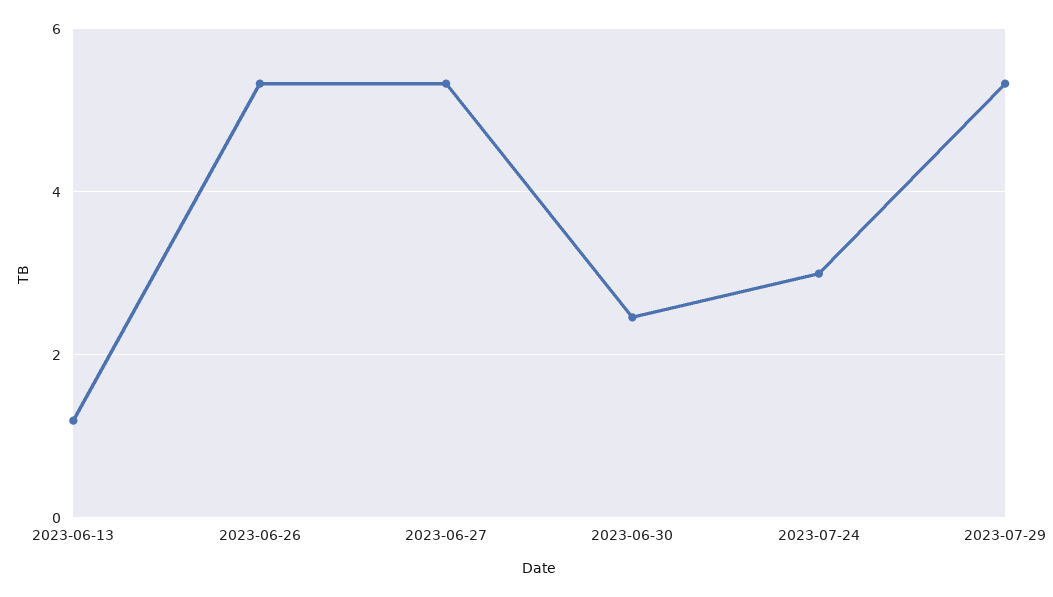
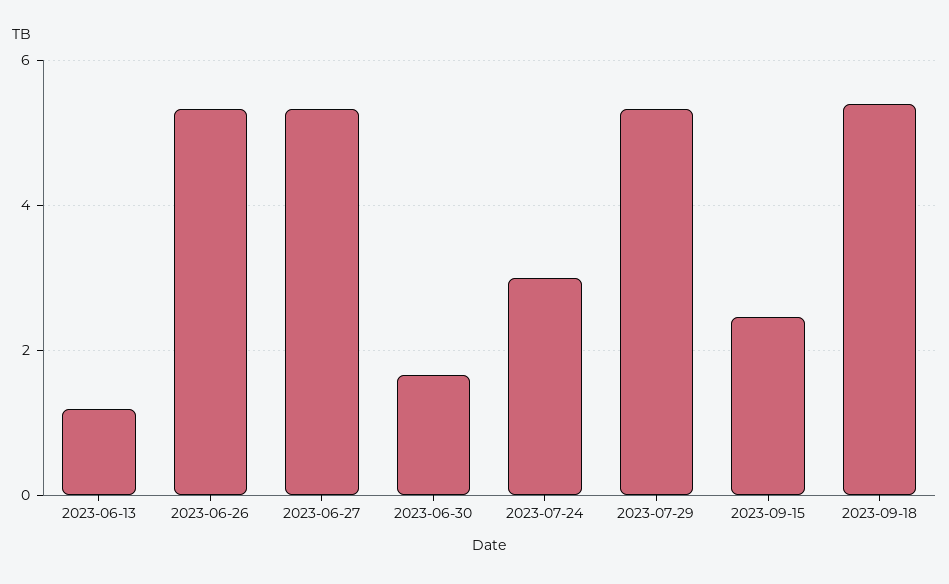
2023-06-30: 2.4 -> 1.6
2023-09-15: none -> 2.4
2023-09-18: none -> 5.4

